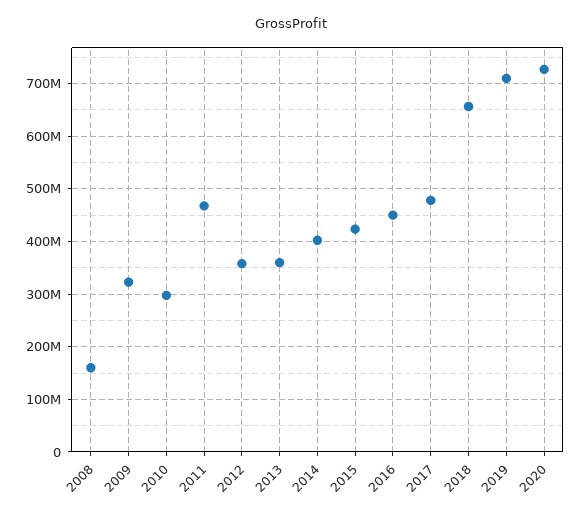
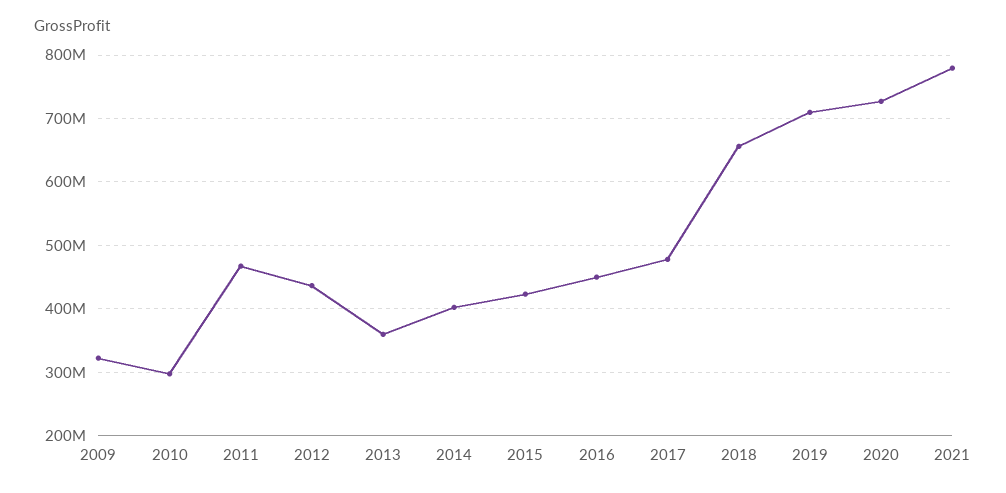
2008: 160000000 -> none
2012: 360000000 -> 440000000
2021: none -> 780000000

